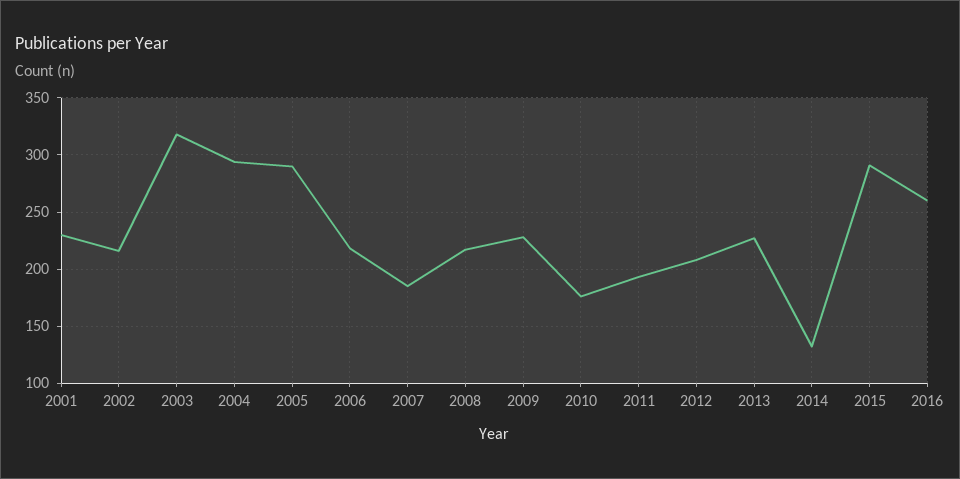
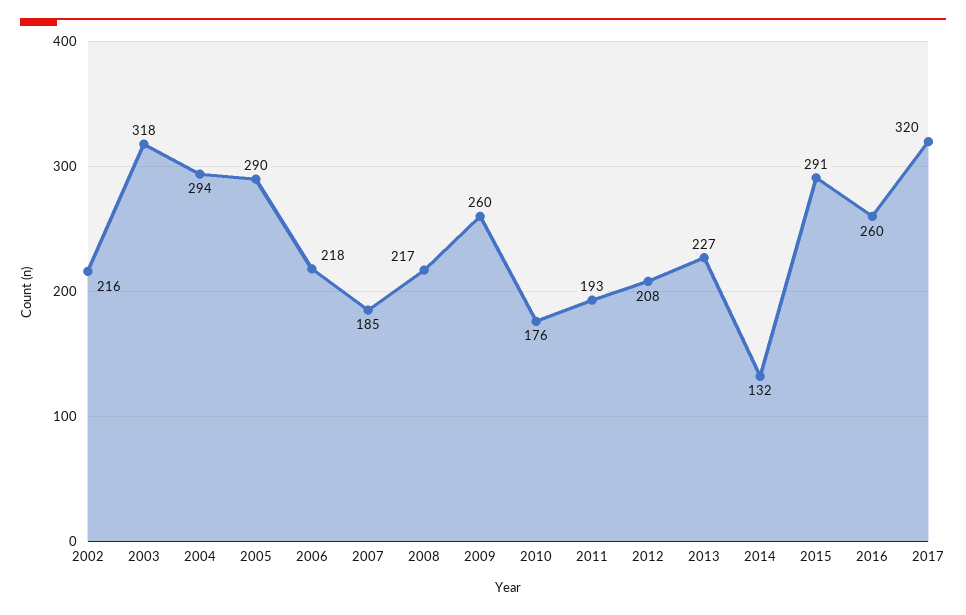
2001: 230 -> none
2009: 230 -> 260
2017: none -> 320

